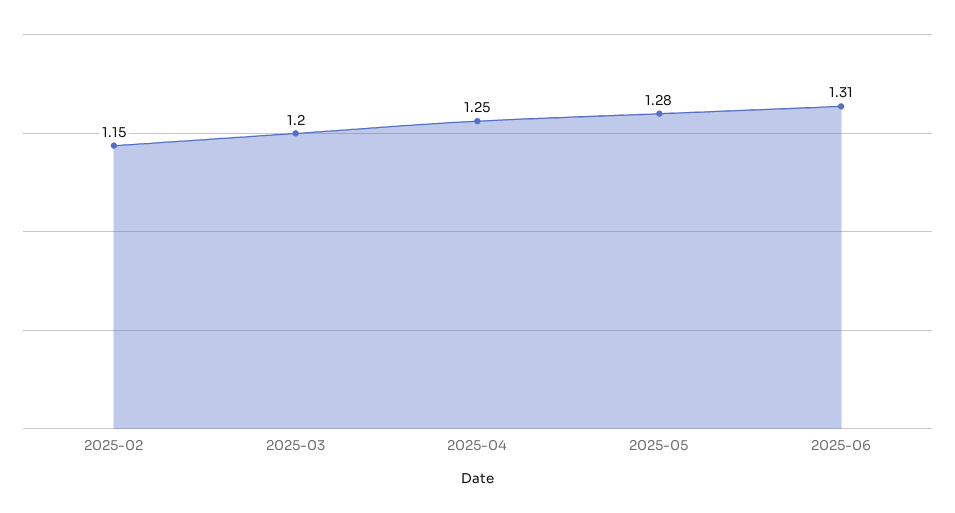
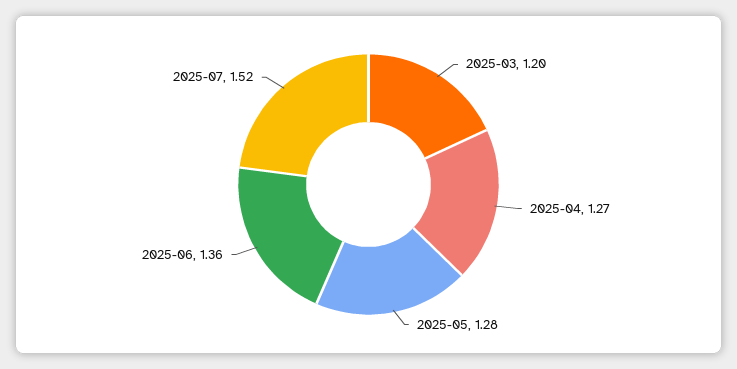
2025-02: 1.15 -> none
2025-04: 1.25 -> 1.27
2025-06: 1.31 -> 1.36
2025-07: none -> 1.52

